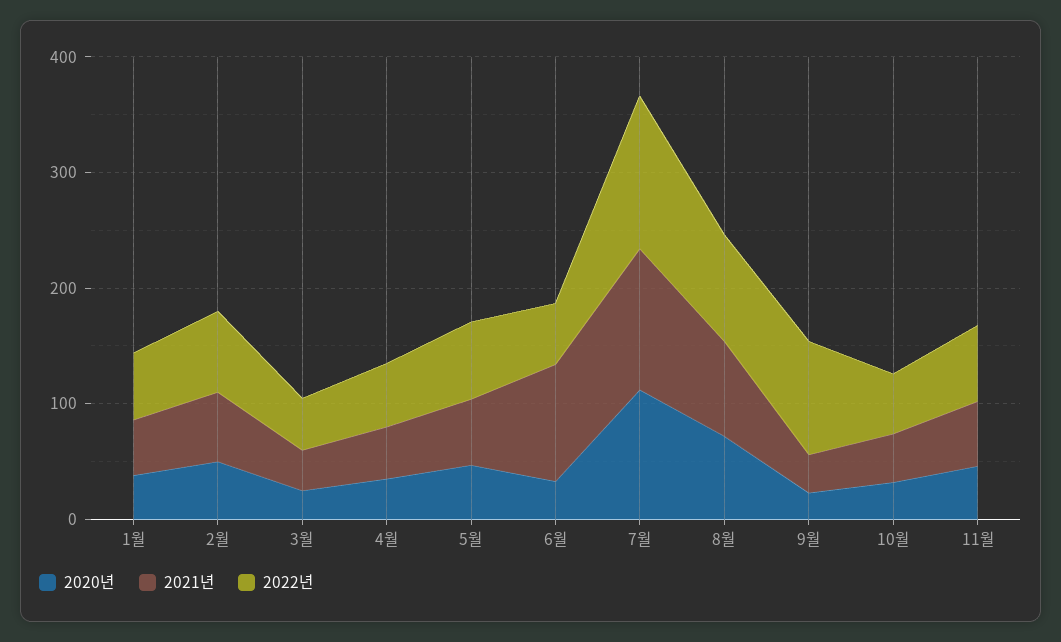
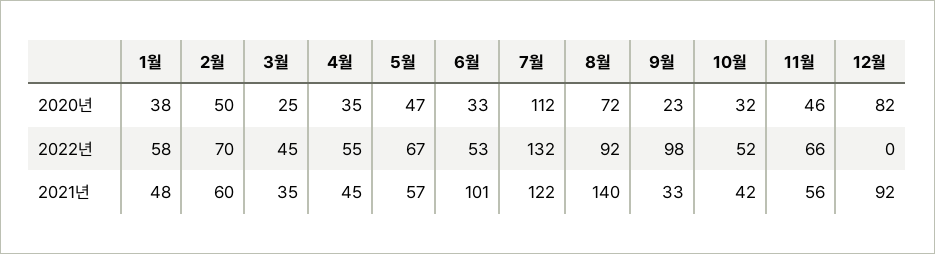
2021년, 8월: 80 -> 140
2020년, 12월: none -> 82
2022년, 12월: none -> 0
2021년, 12월: none -> 92

